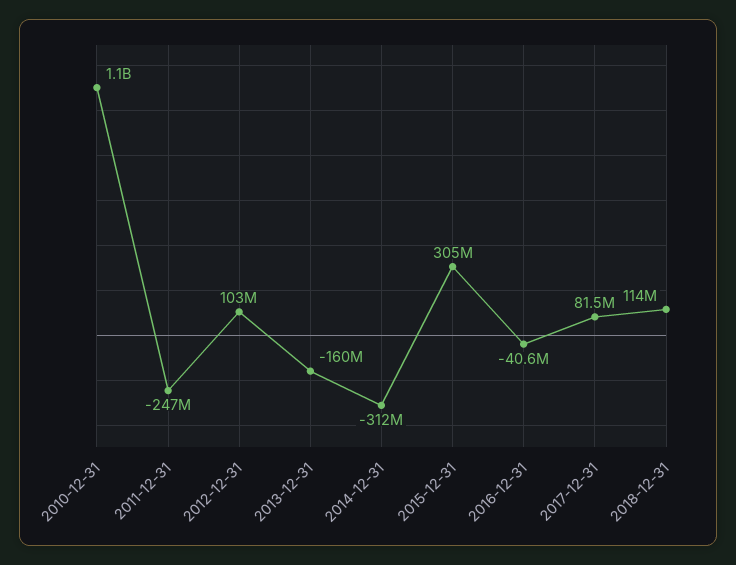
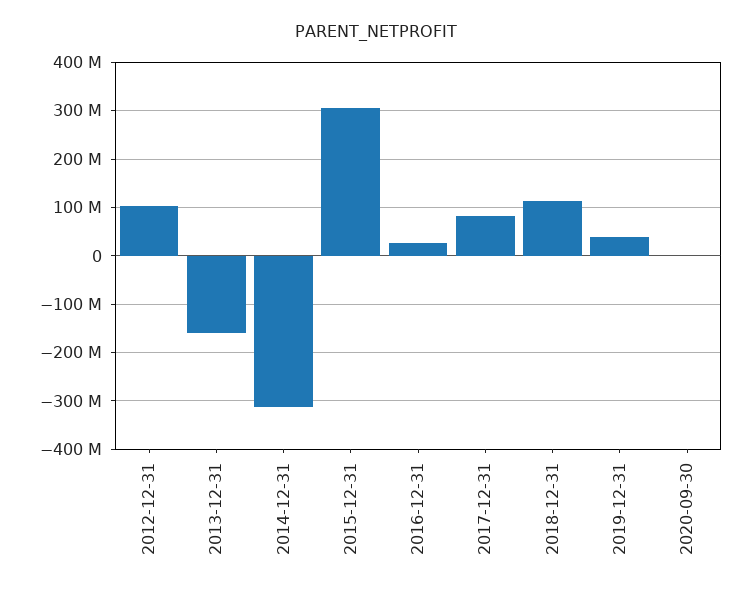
2010-12-31: 1100000000 -> none
2011-12-31: -247000000 -> none
2016-12-31: -40600000 -> 20000000
2019-12-31: none -> 40000000
2020-09-30: none -> 0

